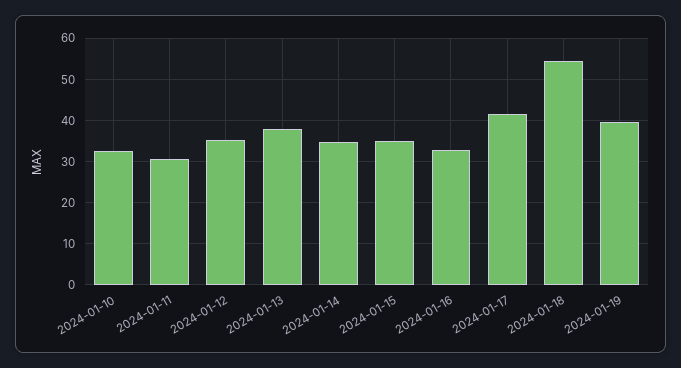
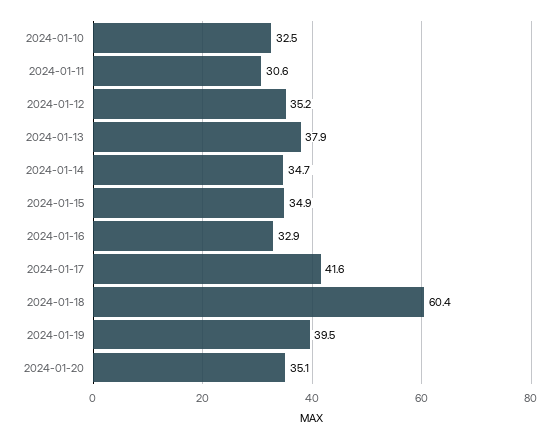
2024-01-18: 54 -> 60.4
2024-01-20: none -> 35.1

